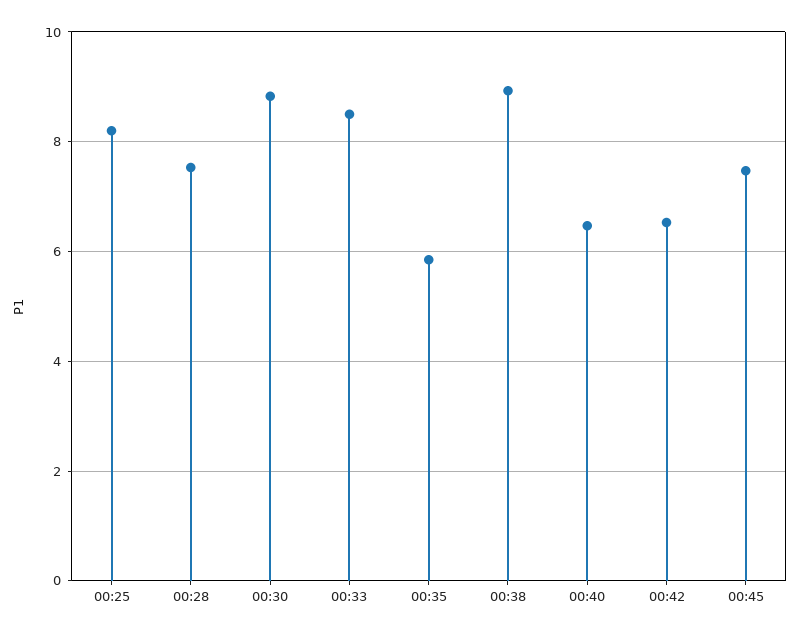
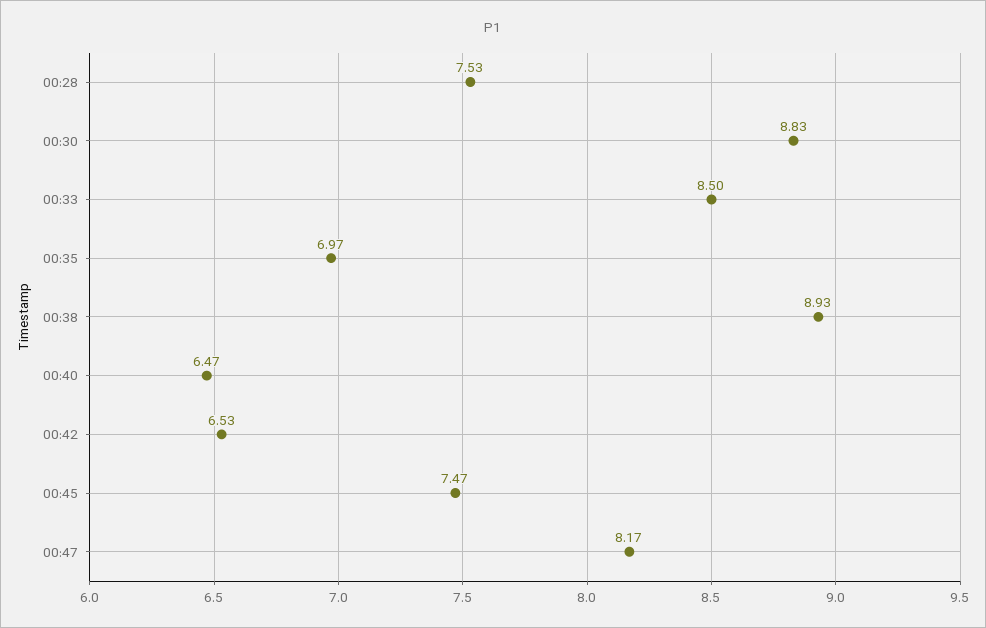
00:25: 8.2 -> none
00:35: 5.8 -> 6.97
00:47: none -> 8.17

